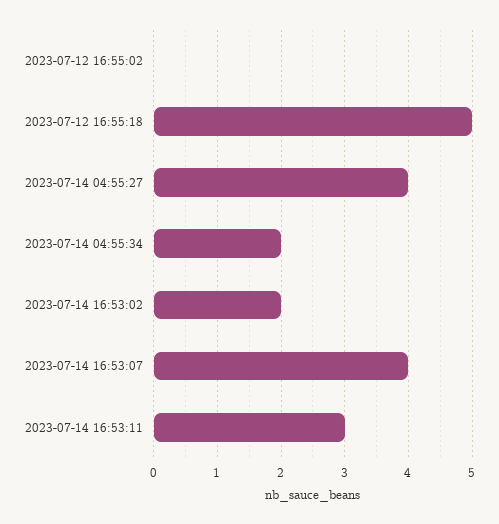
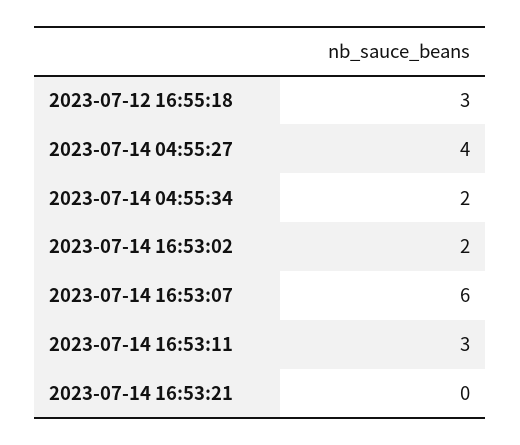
2023-07-12 16:55:02: 0 -> none
2023-07-12 16:55:18: 5 -> 3
2023-07-14 16:53:07: 4 -> 6
2023-07-14 16:53:21: none -> 0

